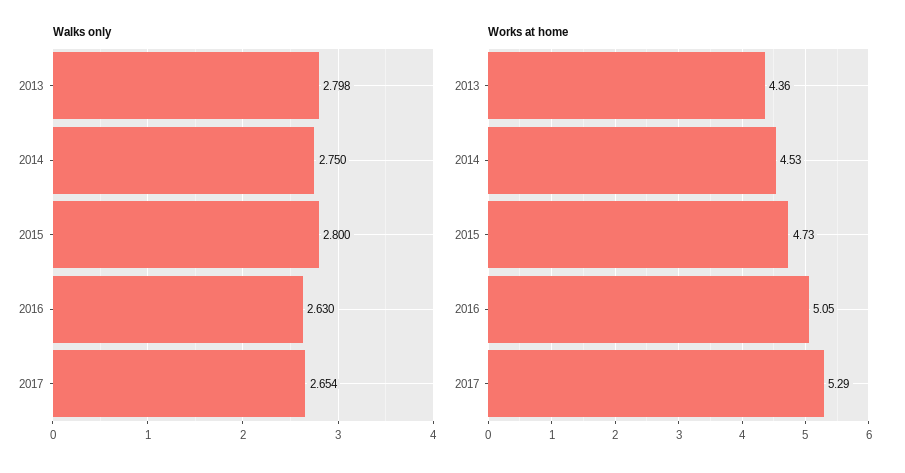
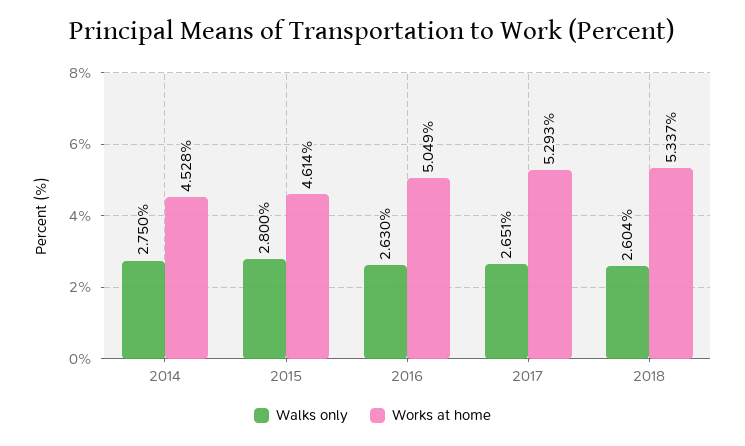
Walks only, 2013: 2.798 -> none
Walks only, 2017: 2.654 -> 2.651
Works at home, 2013: 4.36 -> none
Works at home, 2015: 4.73 -> 4.614
Walks only, 2018: none -> 2.604
Works at home, 2018: none -> 5.337

